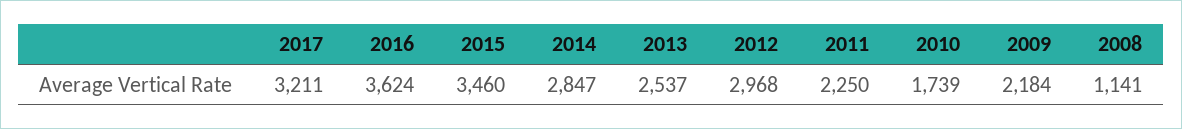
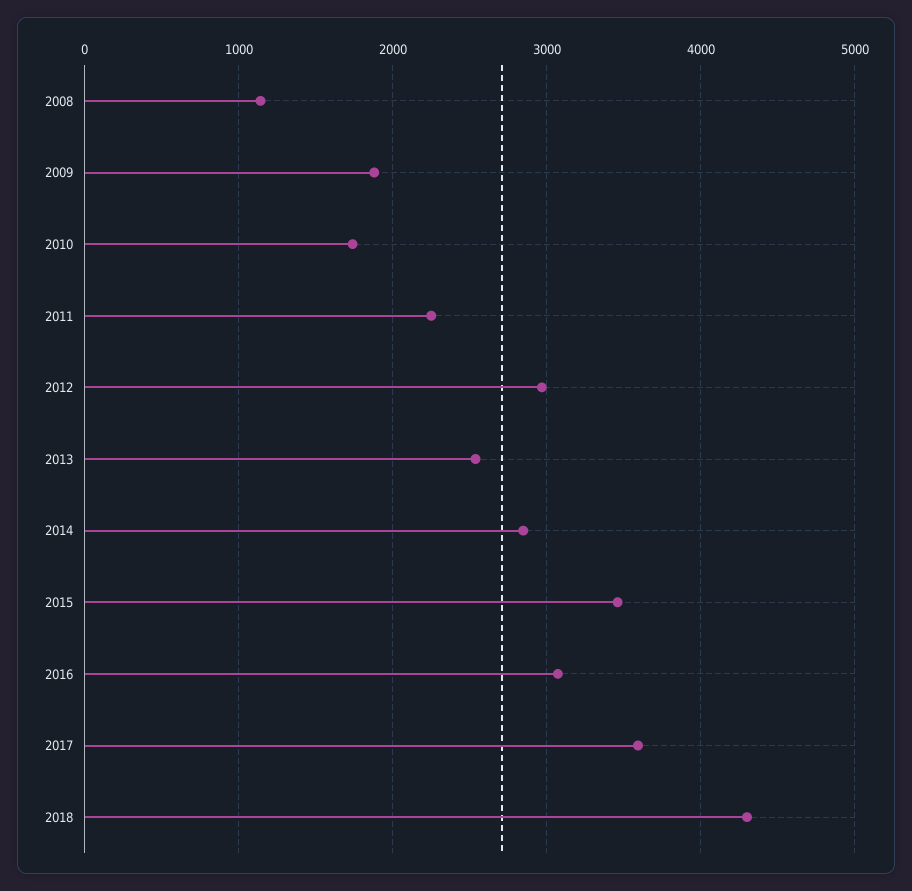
2017: 3211 -> 3600
2016: 3624 -> 3100
2009: 2184 -> 1900
2018: none -> 4300

